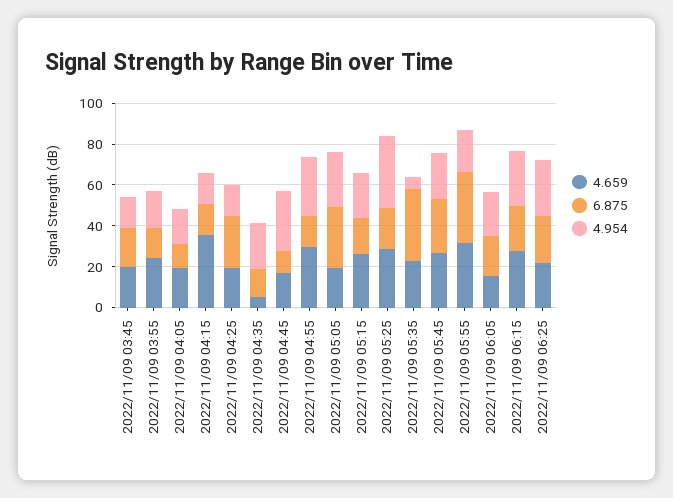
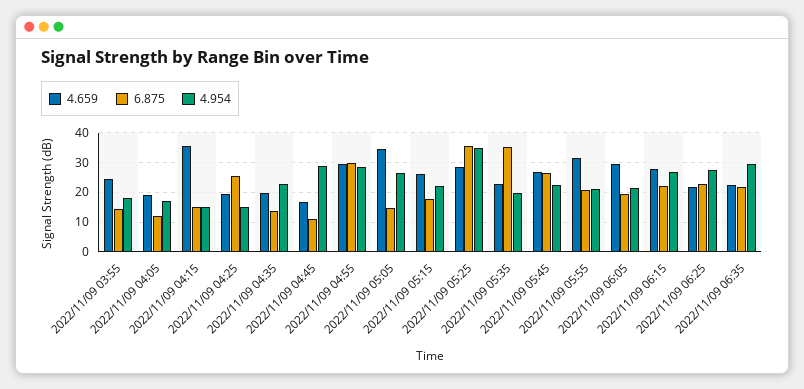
4.659, 2022/11/09 03:45: 20 -> none
6.875, 2022/11/09 03:45: 20 -> none
4.954, 2022/11/09 03:45: 15 -> none
4.659, 2022/11/09 04:35: 5 -> 20
6.875, 2022/11/09 04:55: 15 -> 30
4.659, 2022/11/09 05:05: 20 -> 35
6.875, 2022/11/09 05:05: 30 -> 15
6.875, 2022/11/09 05:25: 20 -> 35
4.954, 2022/11/09 05:35: 5 -> 20
6.875, 2022/11/09 05:55: 35 -> 20
4.659, 2022/11/09 06:05: 15 -> 30
4.659, 2022/11/09 06:35: none -> 22.5
6.875, 2022/11/09 06:35: none -> 22.5
4.954, 2022/11/09 06:35: none -> 30

